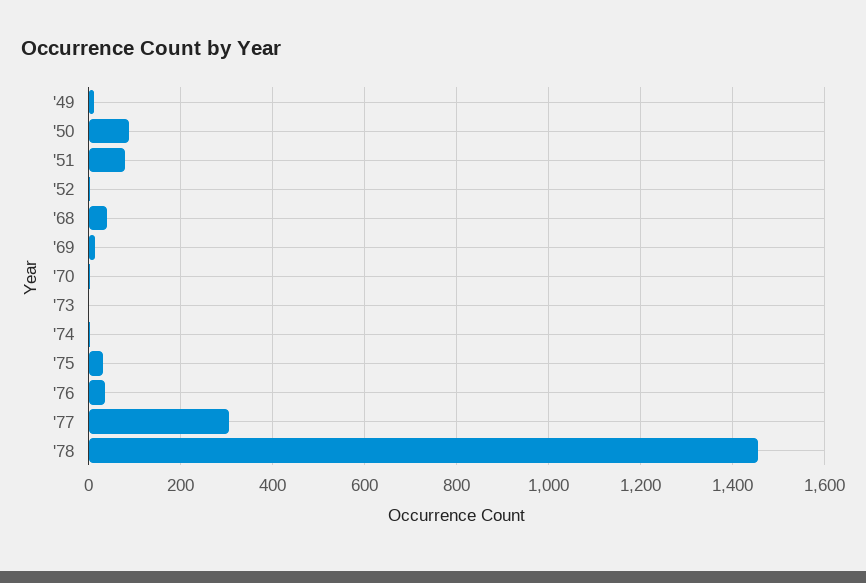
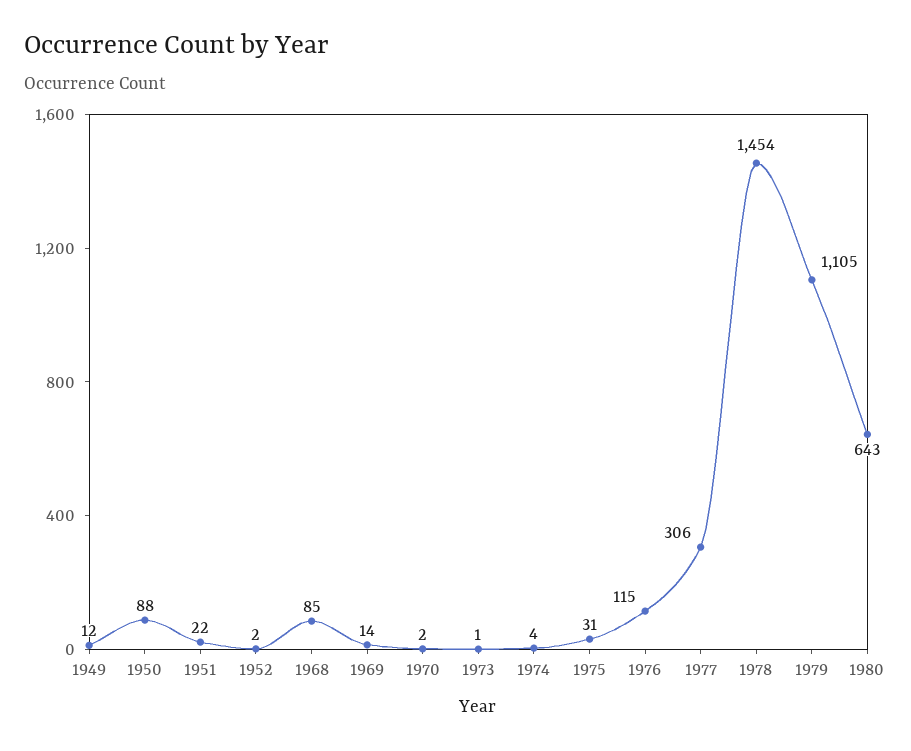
'51: 80 -> 22
'68: 40 -> 85
'76: 40 -> 115
1979: none -> 1105
1980: none -> 643

